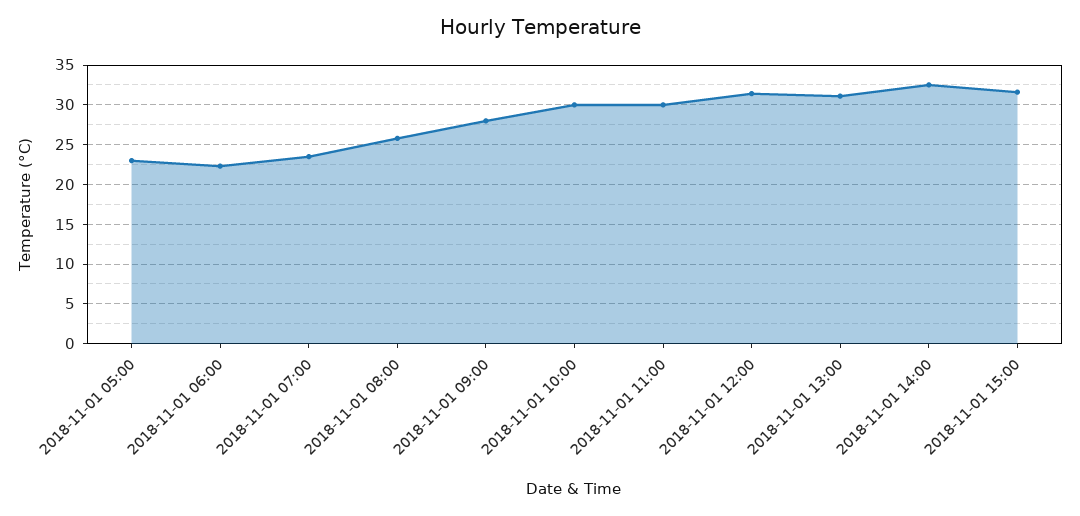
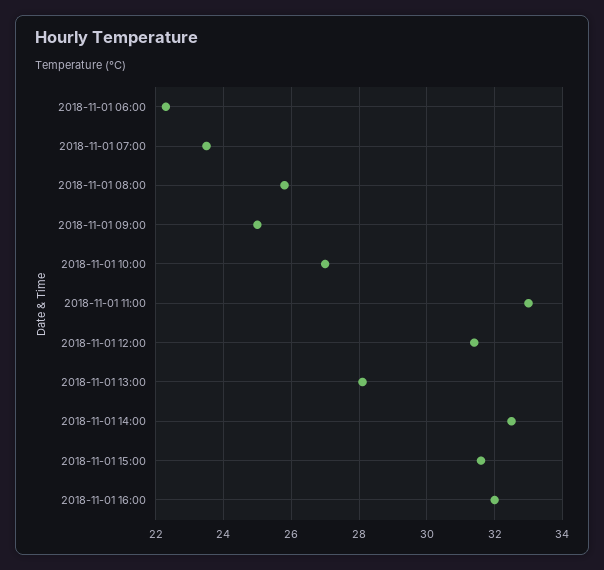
2018-11-01 05:00: 23 -> none
2018-11-01 09:00: 28 -> 25
2018-11-01 10:00: 30 -> 27
2018-11-01 11:00: 30 -> 33
2018-11-01 13:00: 31 -> 28
2018-11-01 16:00: none -> 32

